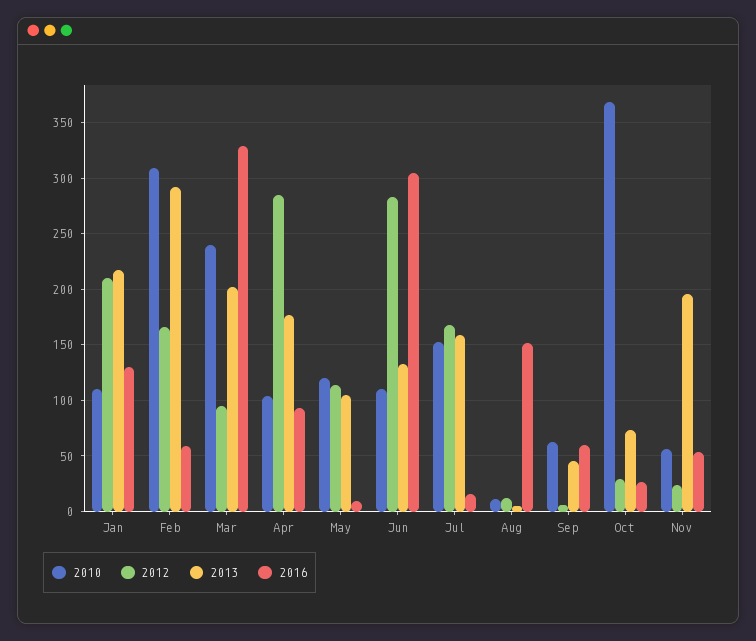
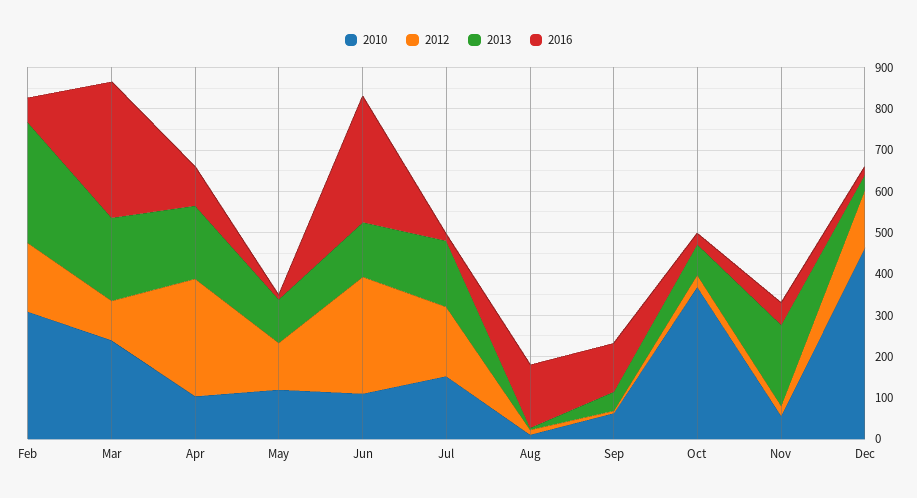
2010, Jan: 110 -> none
2012, Jan: 210 -> none
2013, Jan: 220 -> none
2016, Jan: 130 -> none
2016, Sep: 60 -> 120
2010, Dec: none -> 460
2012, Dec: none -> 140
2013, Dec: none -> 40
2016, Dec: none -> 20

